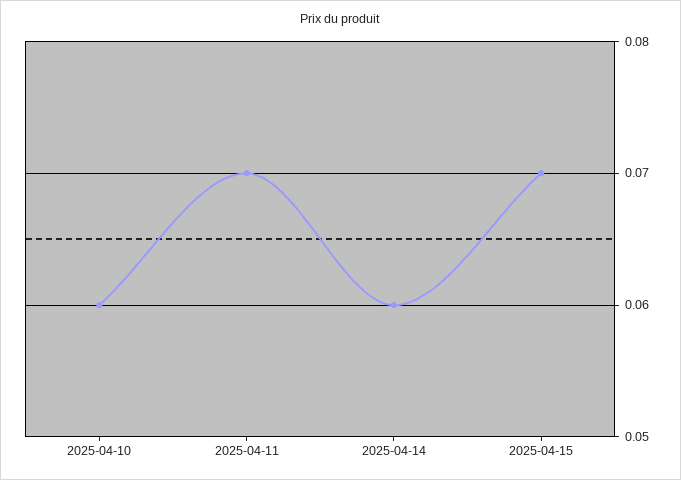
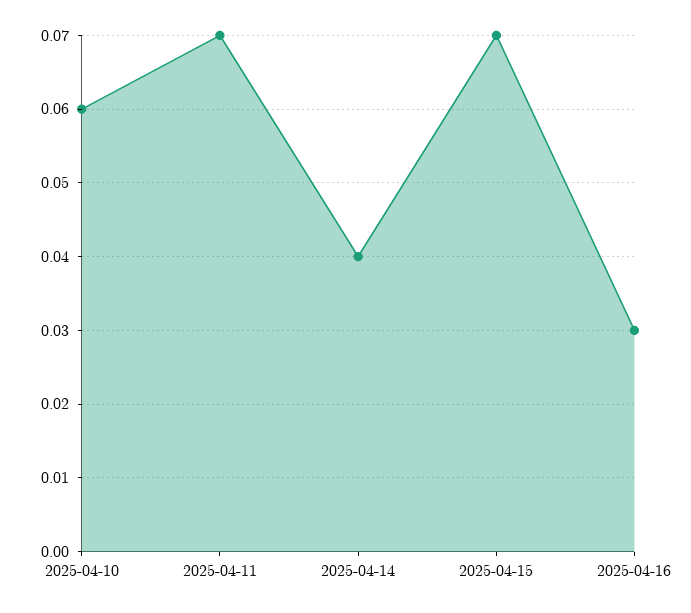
2025-04-14: 0.06 -> 0.04
2025-04-16: none -> 0.03

